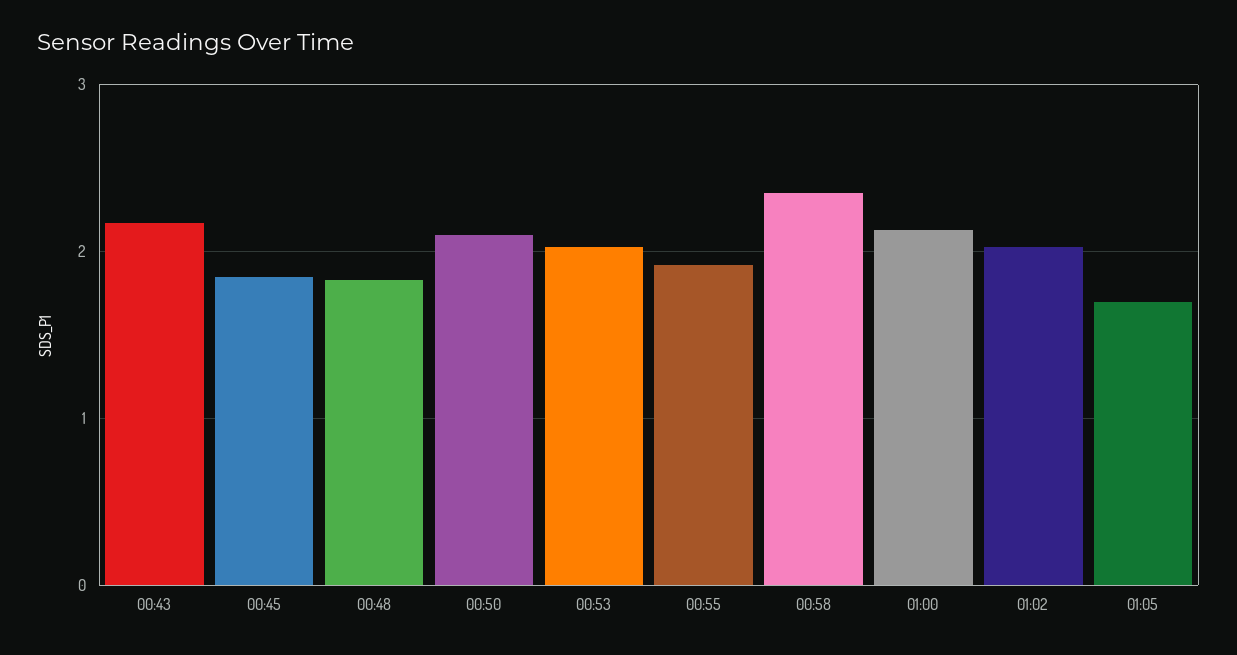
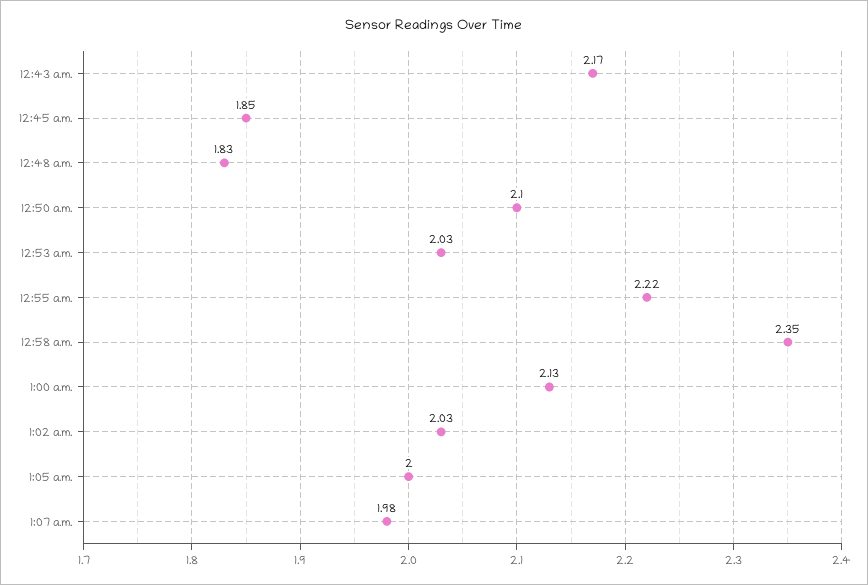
00:55: 1.9 -> 2.22
01:05: 1.7 -> 2
1:07 a.m.: none -> 1.98

